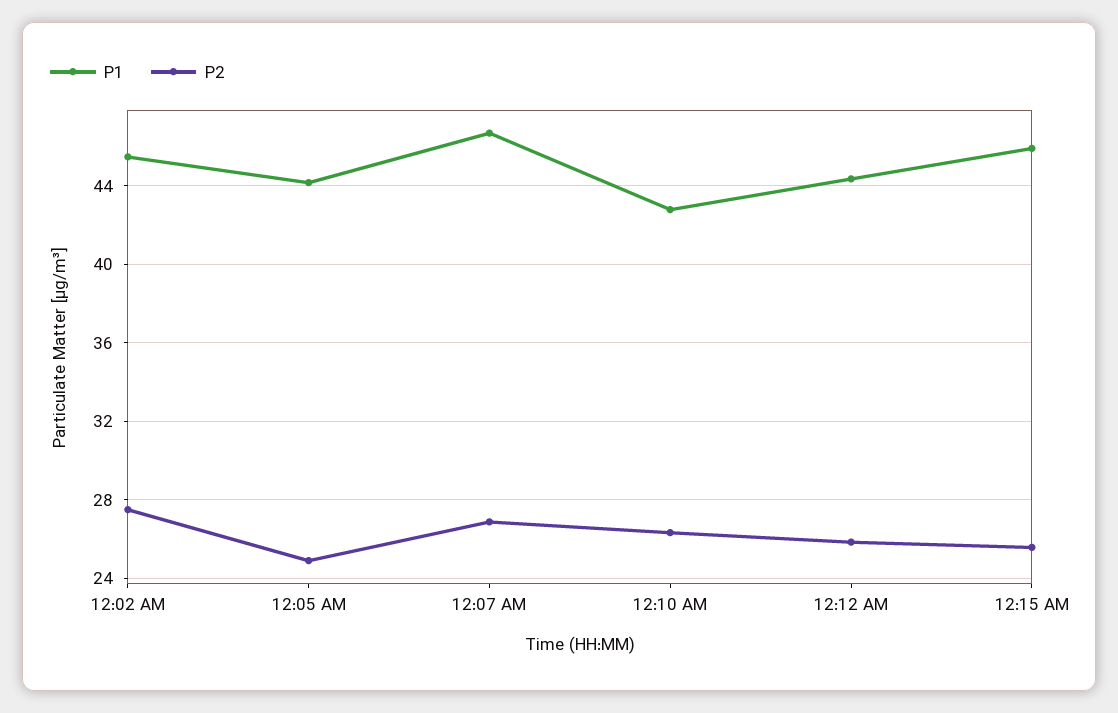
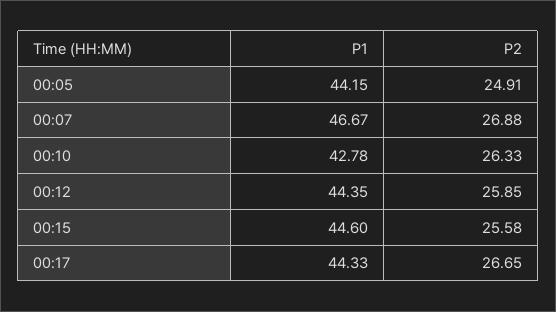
P1, 12:02 AM: 45.5 -> none
P2, 12:02 AM: 27.5 -> none
P1, 12:15 AM: 46 -> 44.6
P1, 00:17: none -> 44.33
P2, 00:17: none -> 26.65

